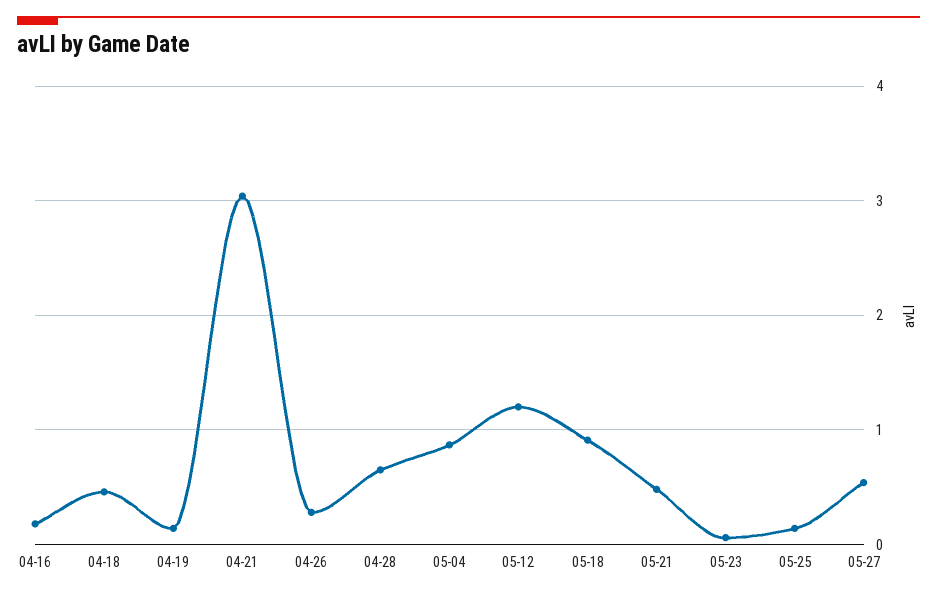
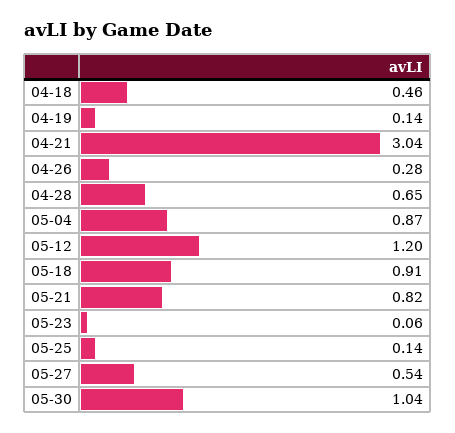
04-16: 0.2 -> none
05-21: 0.5 -> 0.82
05-30: none -> 1.04

